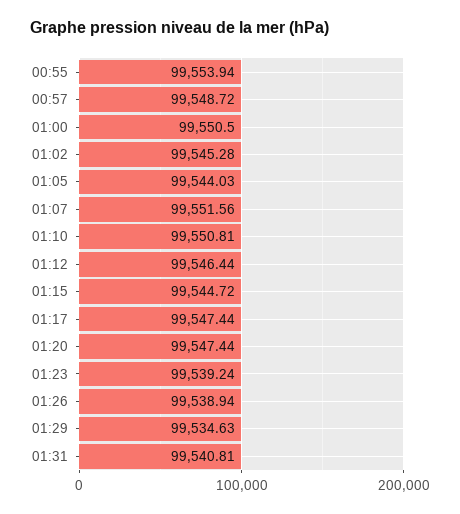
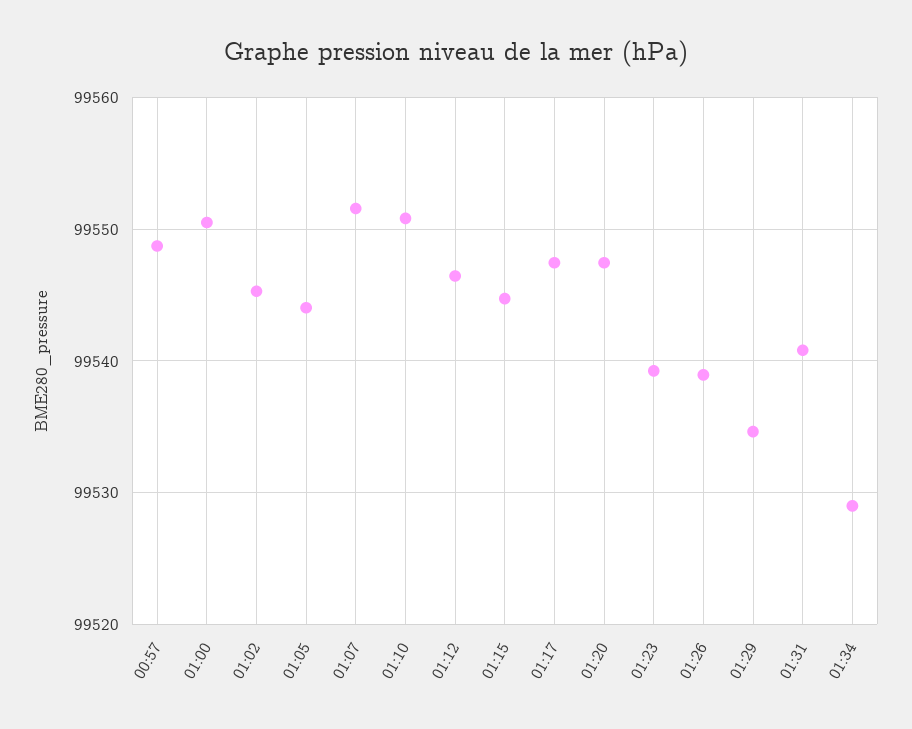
00:55: 99553.94 -> none
01:34: none -> 99529

